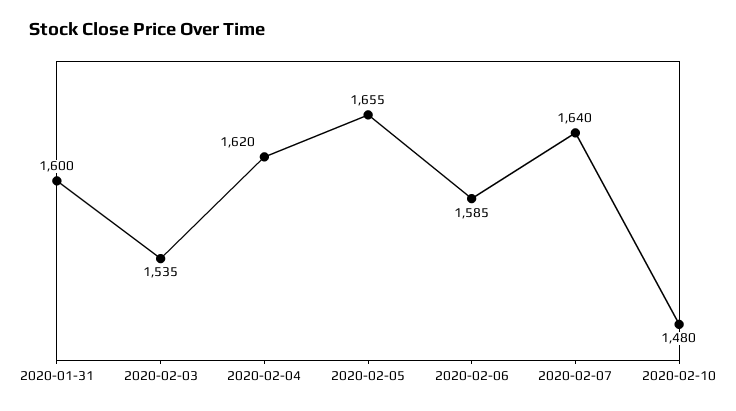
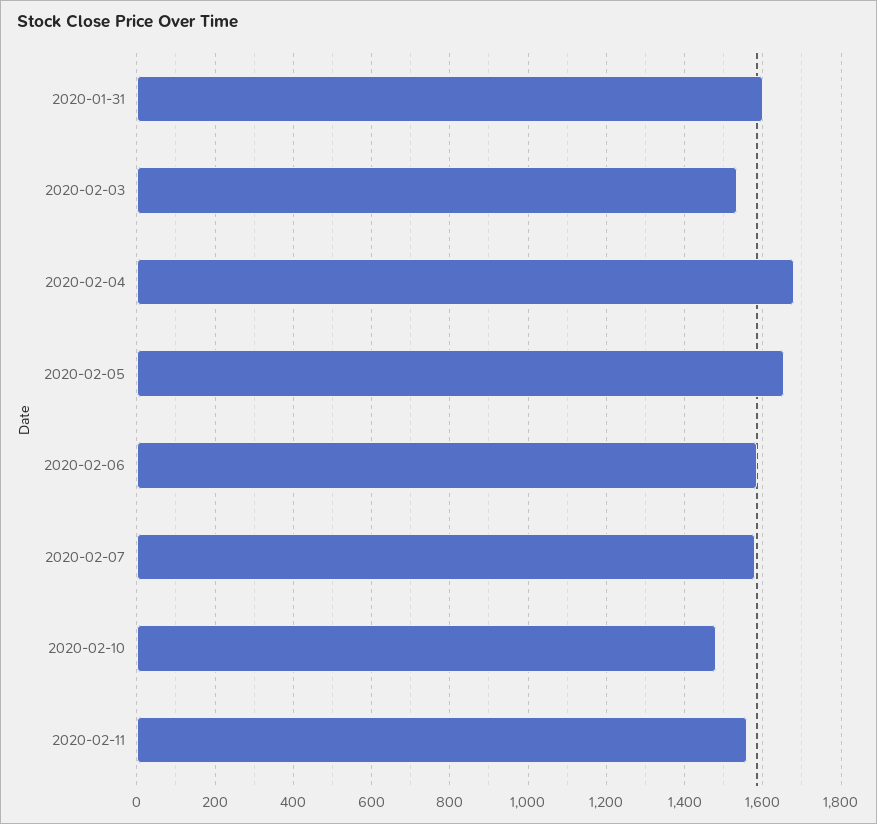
2020-02-04: 1620 -> 1680
2020-02-07: 1640 -> 1580
2020-02-11: none -> 1560

